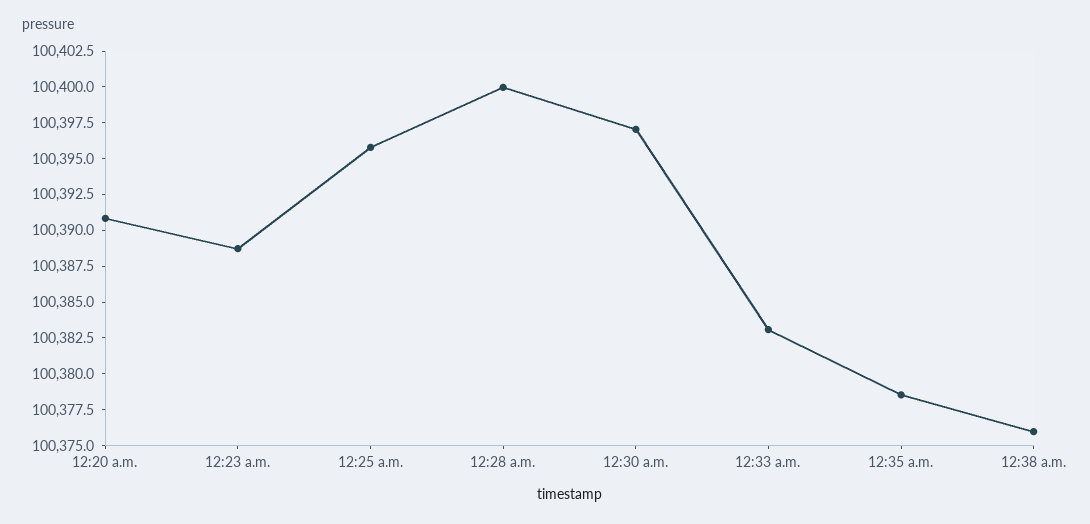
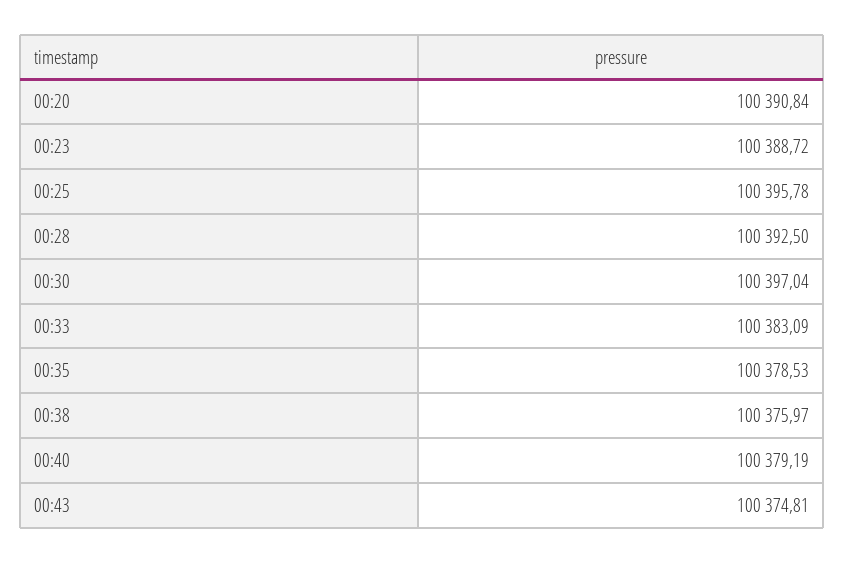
12:28 a.m.: 100400 -> 100392.5
00:40: none -> 100379.19
00:43: none -> 100374.81

